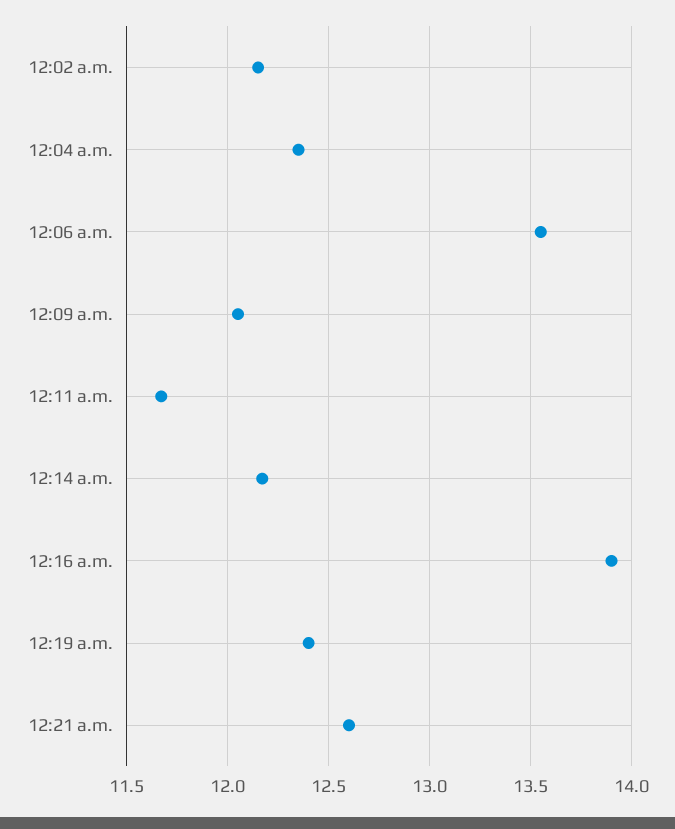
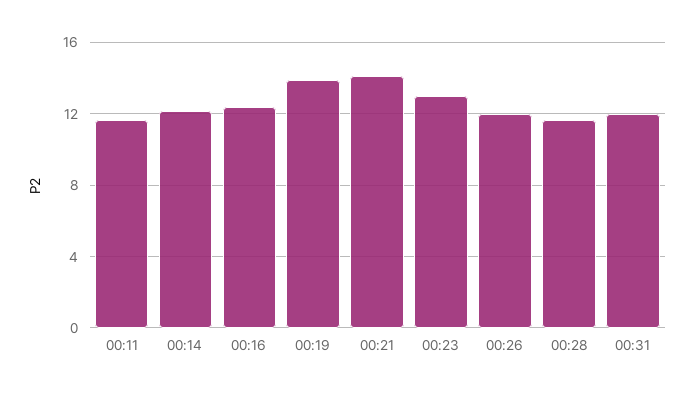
12:02 a.m.: 12.15 -> none
12:04 a.m.: 12.35 -> none
12:06 a.m.: 13.55 -> none
12:09 a.m.: 12.05 -> none
12:16 a.m.: 13.9 -> 12.5
12:19 a.m.: 12.4 -> 14
12:21 a.m.: 12.6 -> 14
00:23: none -> 13
00:26: none -> 12
00:28: none -> 11.5
00:31: none -> 12

